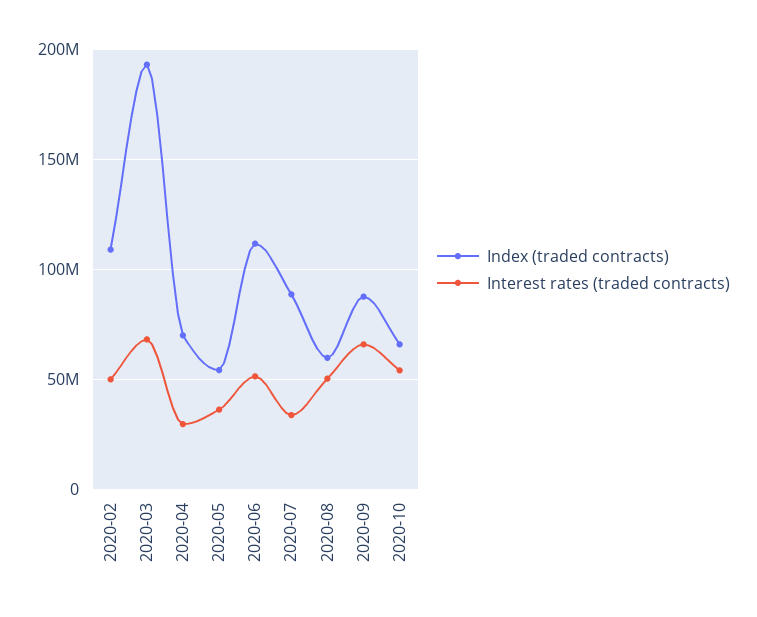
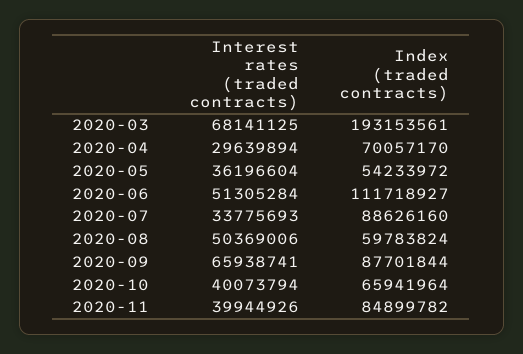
Index (traded contracts), 2020-02: 110000000 -> none
Interest rates (traded contracts), 2020-02: 50000000 -> none
Interest rates (traded contracts), 2020-10: 55000000 -> 40073794
Interest rates (traded contracts), 2020-11: none -> 39944926
Index (traded contracts), 2020-11: none -> 84899782

